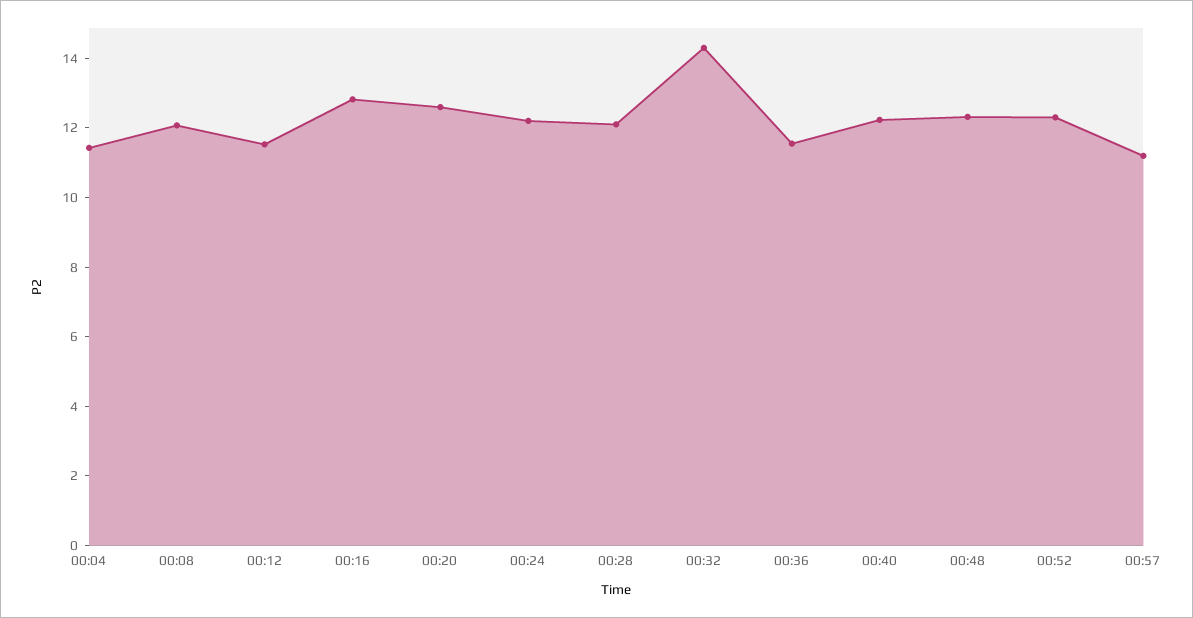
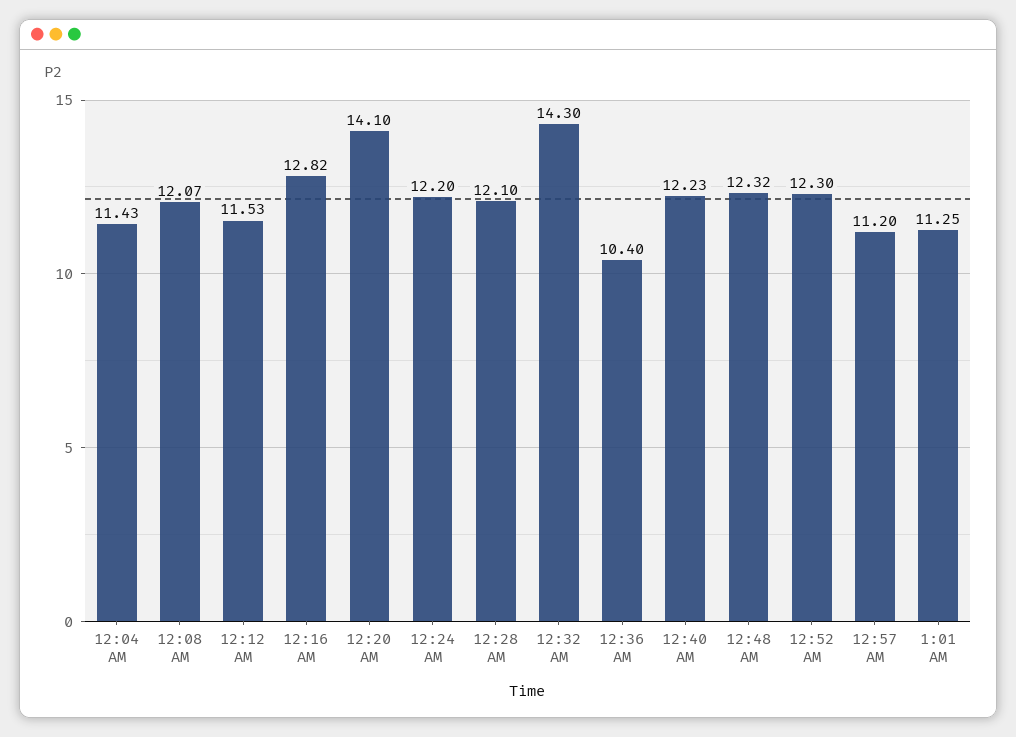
00:20: 12.5 -> 14.1
00:36: 11.5 -> 10.4
1:01 AM: none -> 11.25

